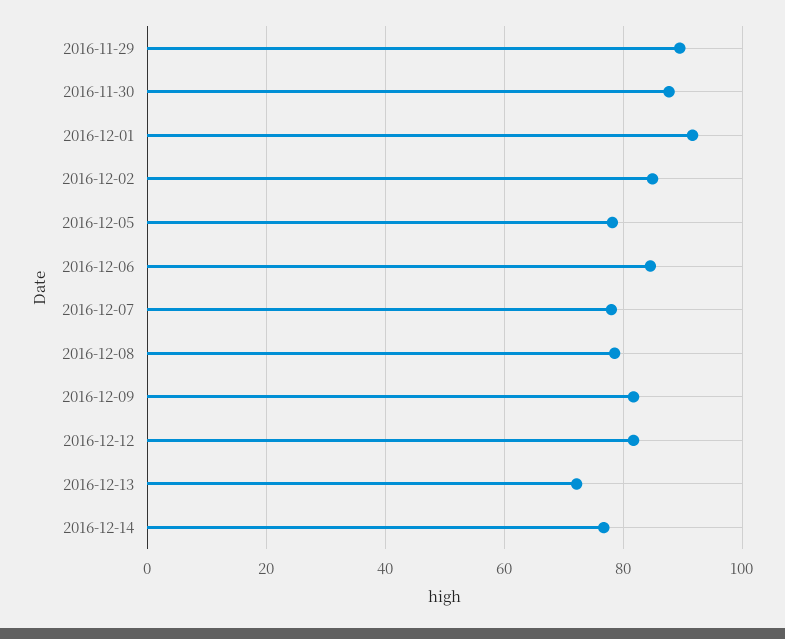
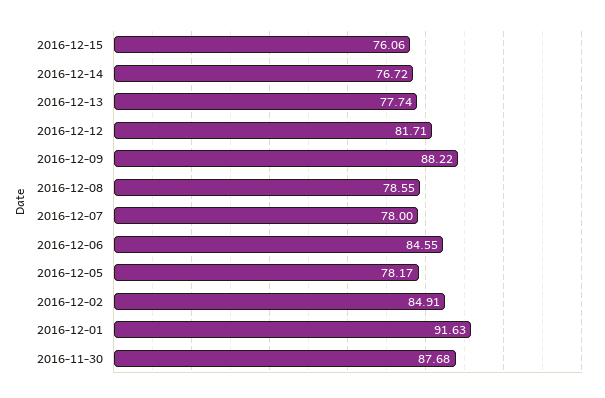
2016-11-29: 90 -> none
2016-12-09: 82 -> 88.22
2016-12-13: 72 -> 77.74
2016-12-15: none -> 76.06

